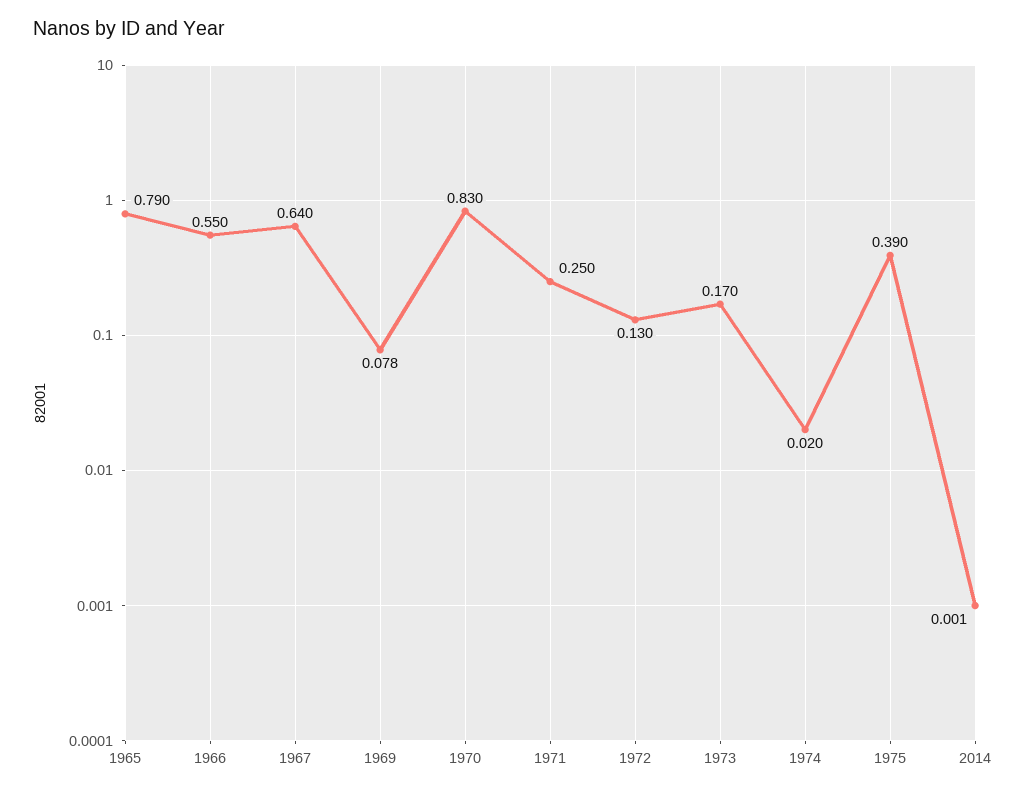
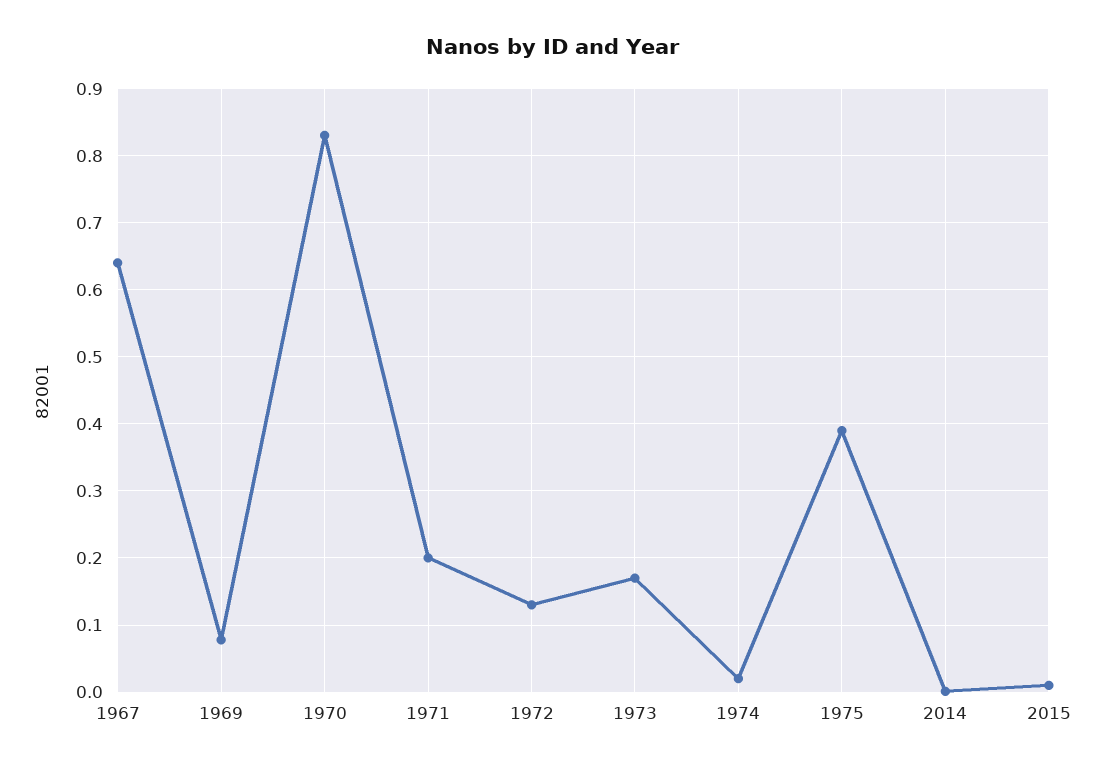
1965: 0.79 -> none
1966: 0.55 -> none
1971: 0.25 -> 0.2
2015: none -> 0.01

